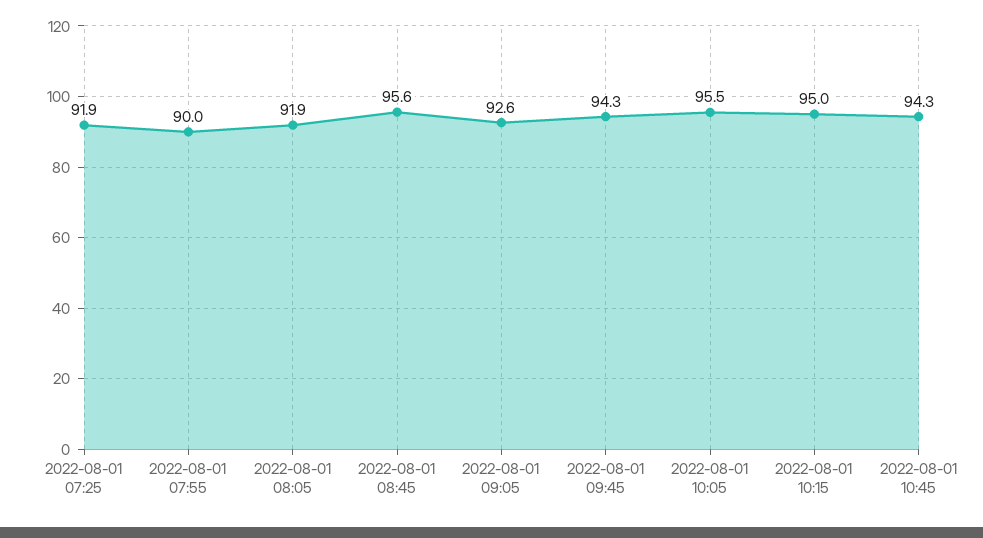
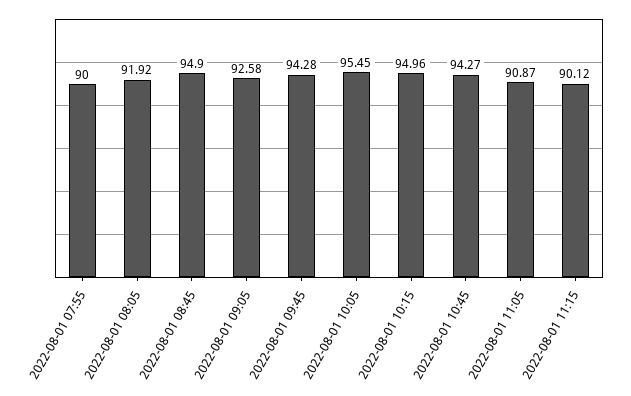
2022-08-01 07:25: 91.9 -> none
2022-08-01 08:45: 95.6 -> 94.9
2022-08-01 11:05: none -> 90.87
2022-08-01 11:15: none -> 90.12

